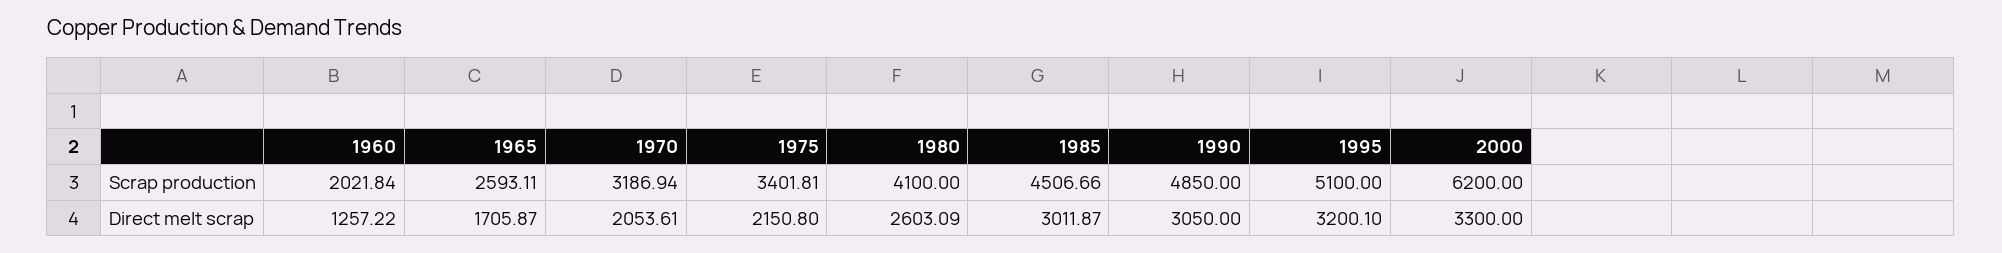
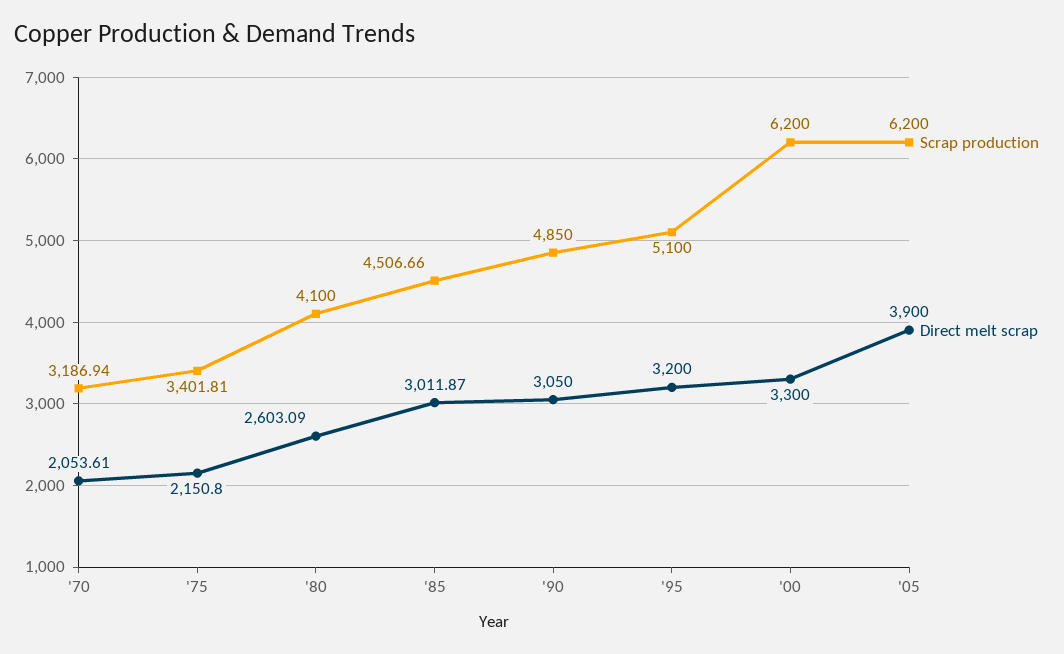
Scrap production, 1960: 2021.84 -> none
Scrap production, 1965: 2593.11 -> none
Direct melt scrap, 1960: 1257.22 -> none
Direct melt scrap, 1965: 1705.87 -> none
Direct melt scrap, 1995: 3200.1 -> 3200
Scrap production, '05: none -> 6200
Direct melt scrap, '05: none -> 3900

